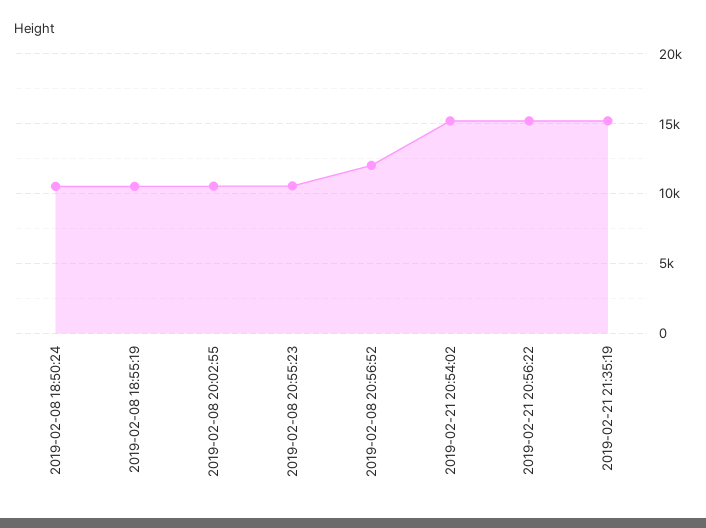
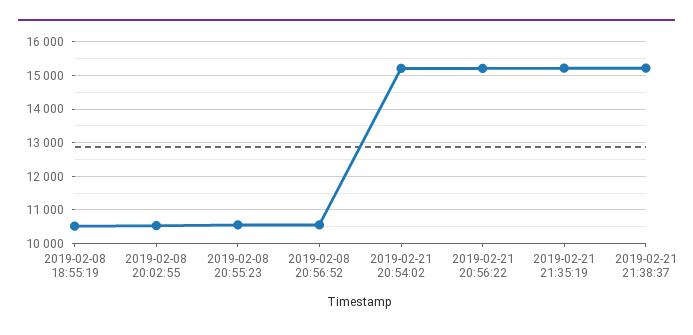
2019-02-08 18:50:24: 10500 -> none
2019-02-08 20:56:52: 12000 -> 10600
2019-02-21 21:38:37: none -> 15200

